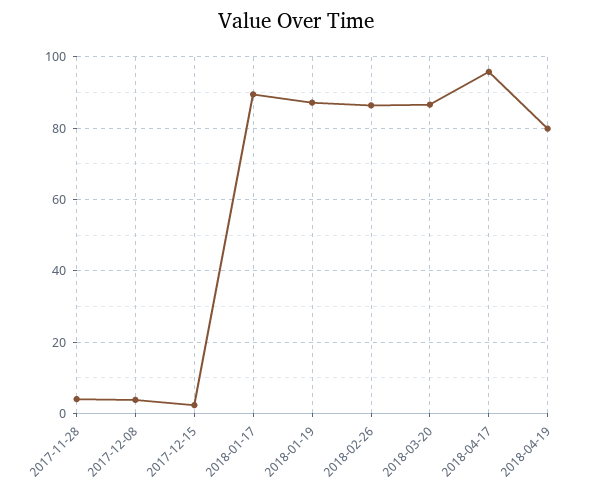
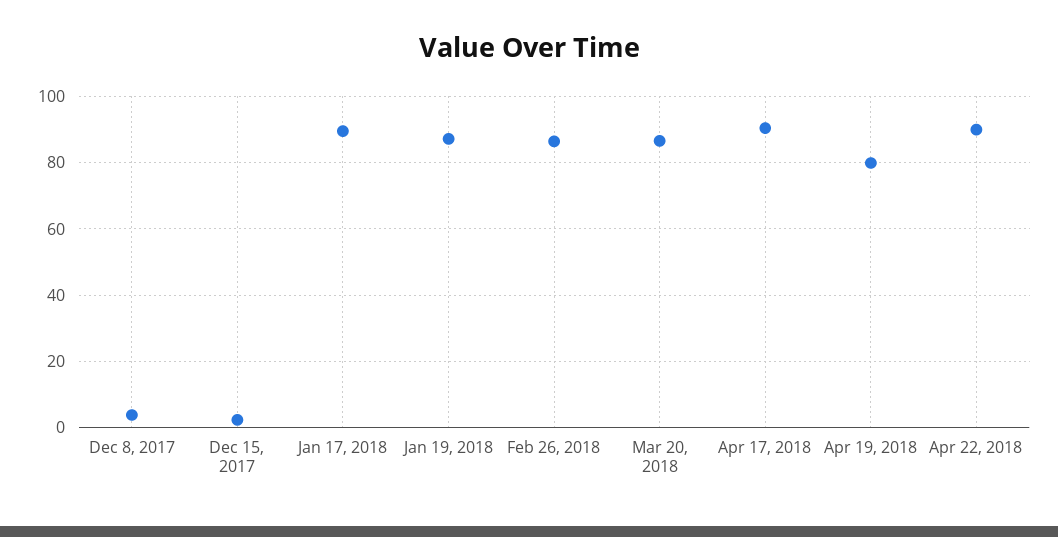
2017-11-28: 4 -> none
2018-04-17: 96 -> 90
Apr 22, 2018: none -> 90

